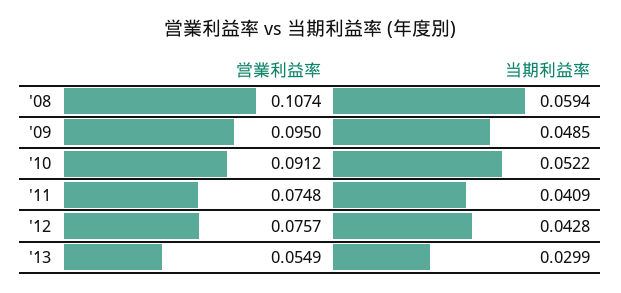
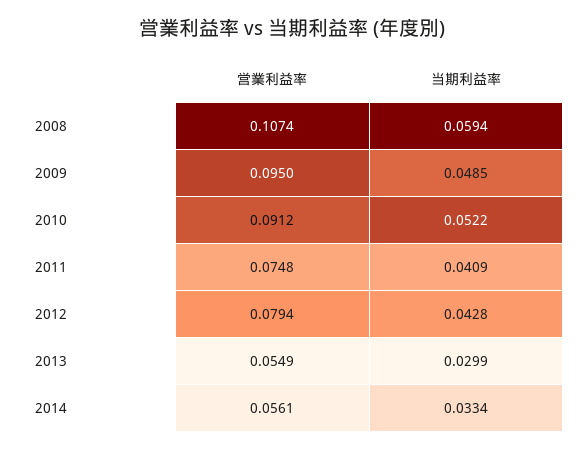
営業利益率, '12: 0.0757 -> 0.0794
営業利益率, 2014: none -> 0.0561
当期利益率, 2014: none -> 0.0334

